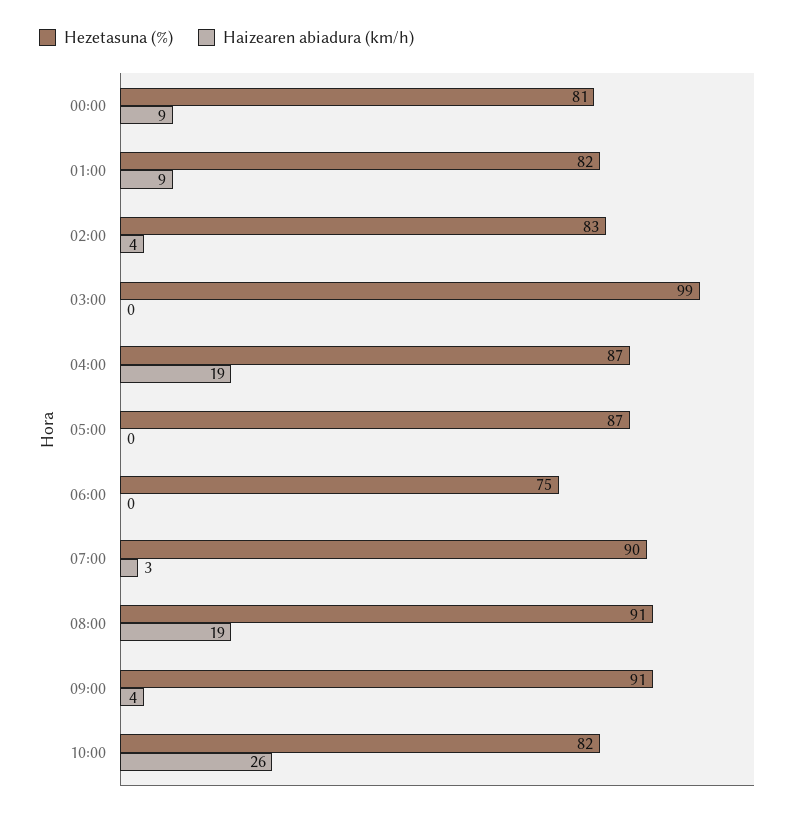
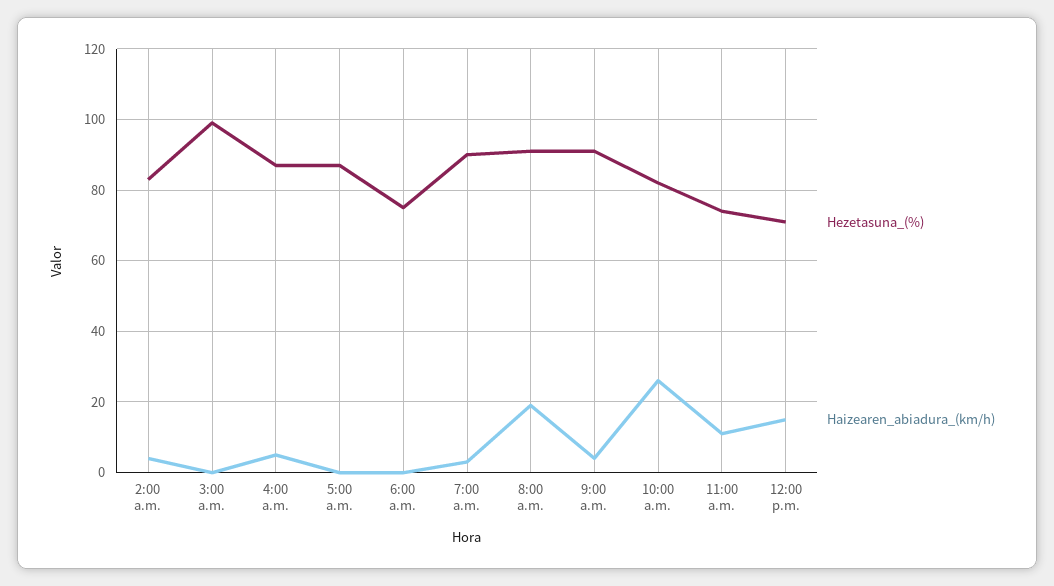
Hezetasuna (%), 00:00: 81 -> none
Haizearen abiadura (km/h), 00:00: 9 -> none
Hezetasuna (%), 01:00: 82 -> none
Haizearen abiadura (km/h), 01:00: 9 -> none
Haizearen abiadura (km/h), 04:00: 19 -> 5
Hezetasuna (%), 11:00 a.m.: none -> 75
Haizearen abiadura (km/h), 11:00 a.m.: none -> 10
Hezetasuna (%), 12:00 p.m.: none -> 70
Haizearen abiadura (km/h), 12:00 p.m.: none -> 15

